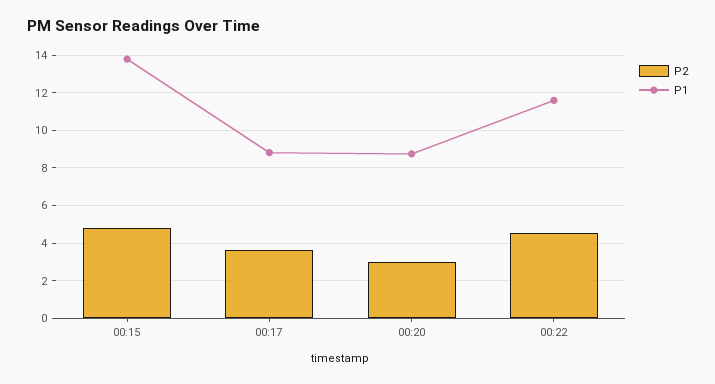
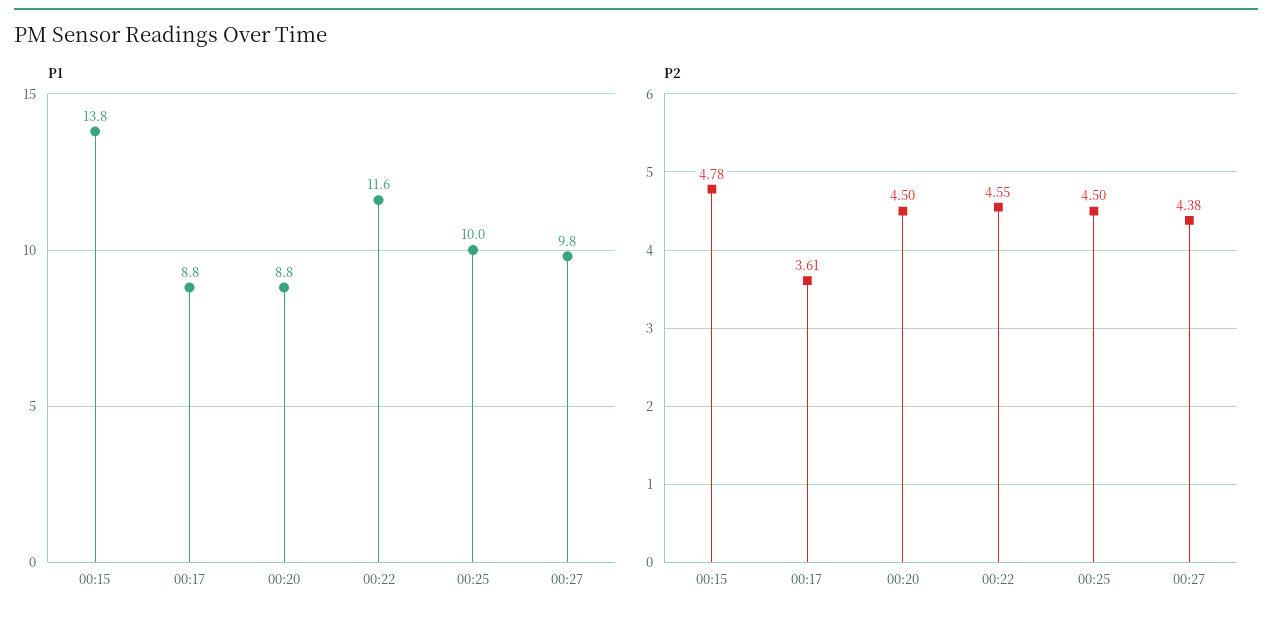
P2, 00:20: 3 -> 4.5
P1, 00:25: none -> 10
P1, 00:27: none -> 9.8
P2, 00:25: none -> 4.5
P2, 00:27: none -> 4.38

